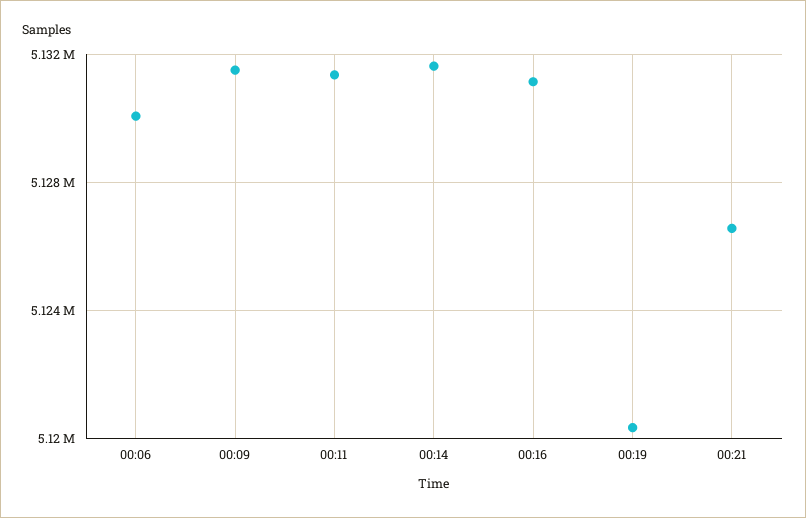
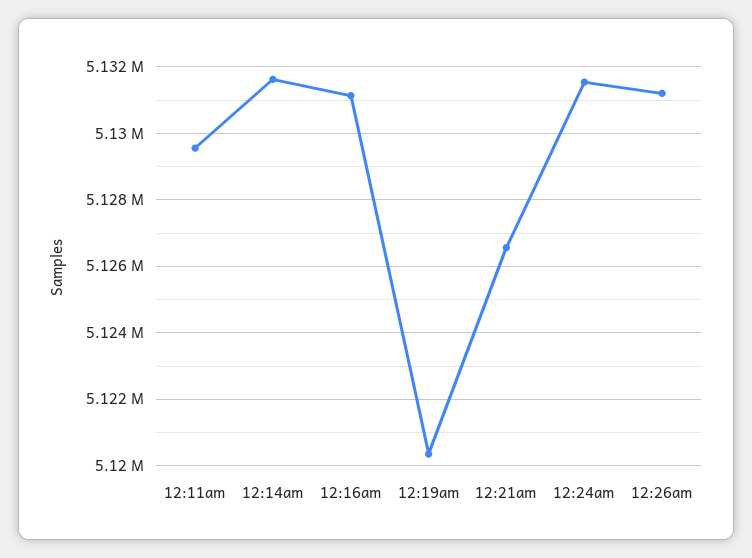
00:06: 5130000 -> none
00:09: 5131500 -> none
00:11: 5131500 -> 5129600
12:24am: none -> 5131600
12:26am: none -> 5131200

